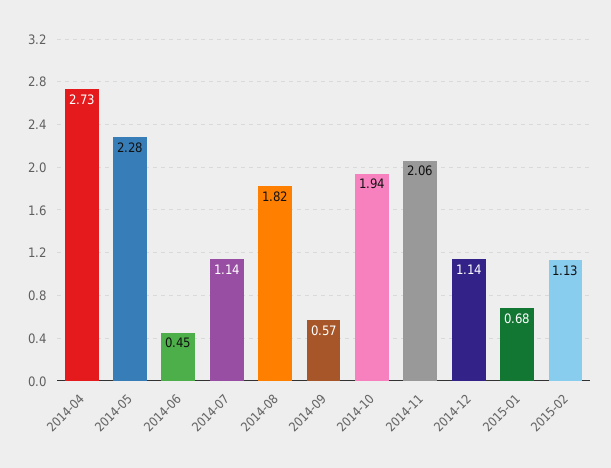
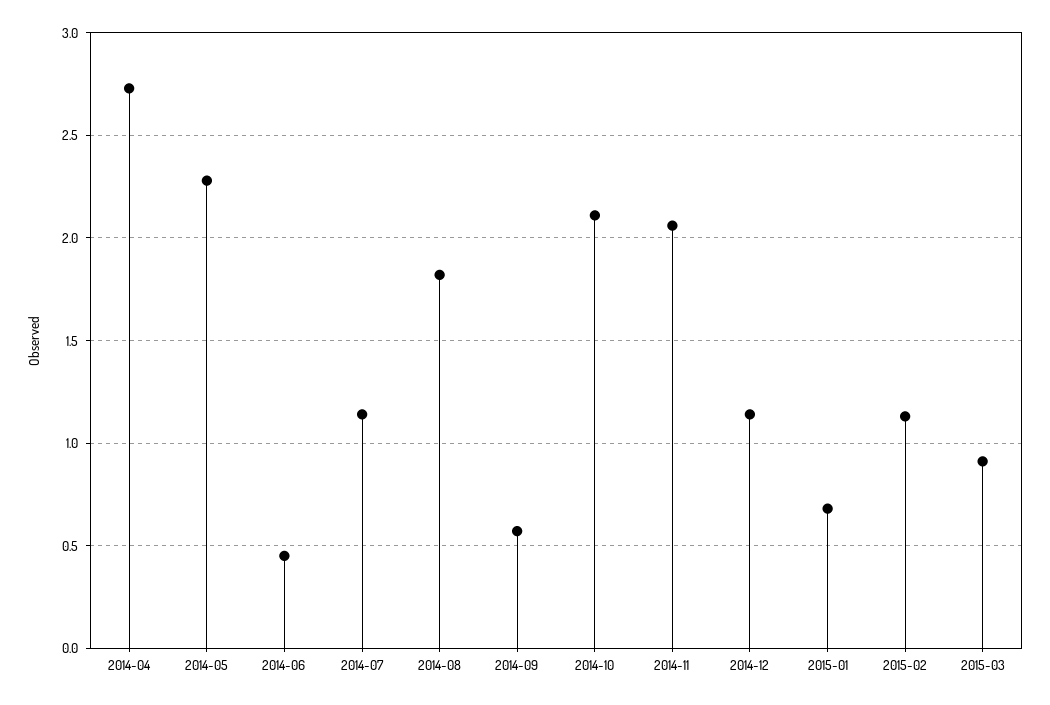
2014-10: 1.94 -> 2.1
2015-03: none -> 0.9

